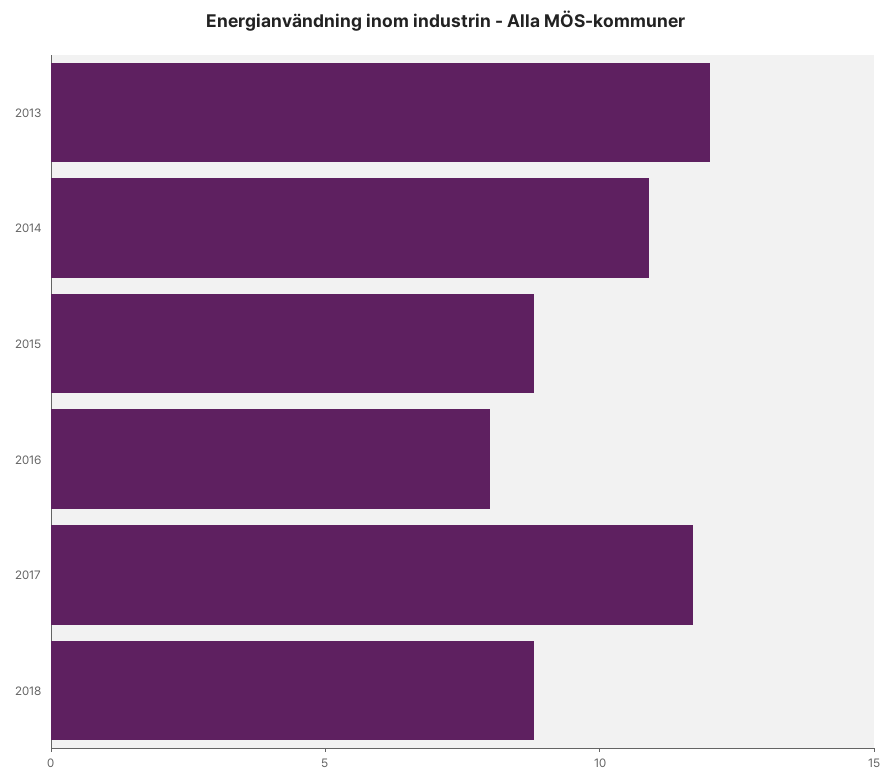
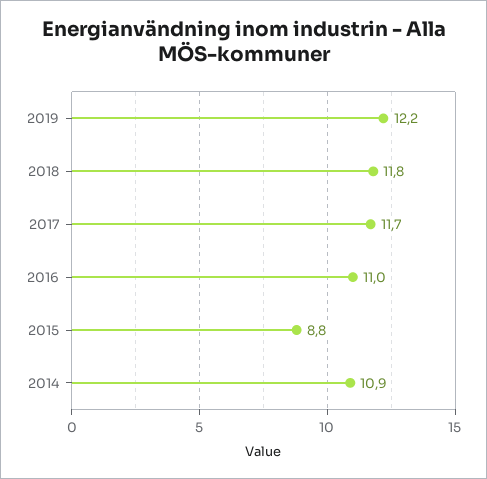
2013: 12 -> none
2016: 8 -> 11
2018: 9 -> 11.8
2019: none -> 12.2

